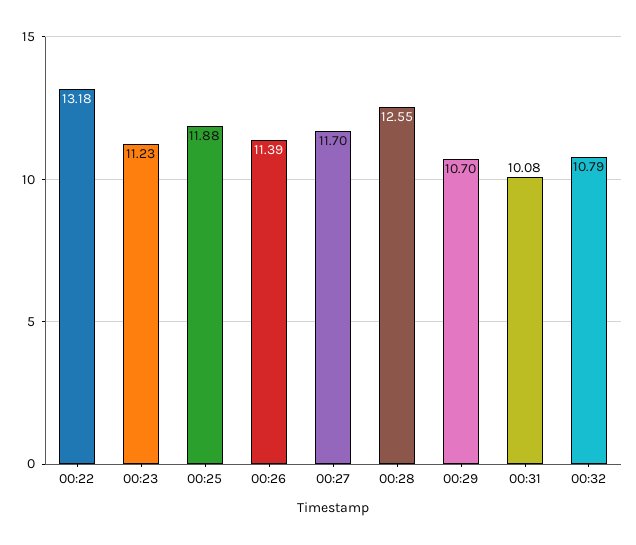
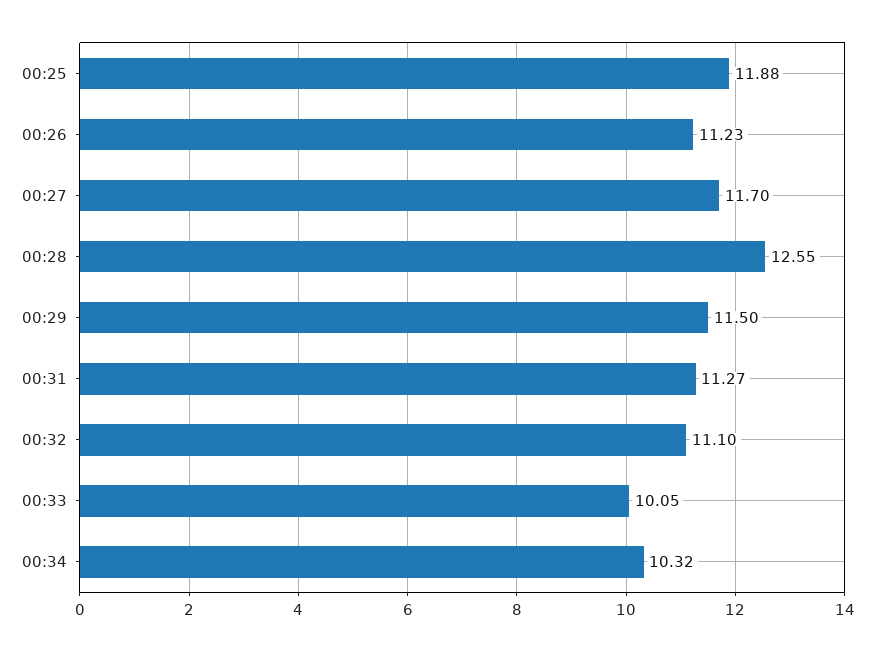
00:22: 13.18 -> none
00:23: 11.23 -> none
00:26: 11.39 -> 11.23
00:29: 10.7 -> 11.5
00:31: 10.08 -> 11.27
00:32: 10.79 -> 11.1
00:33: none -> 10.05
00:34: none -> 10.32

